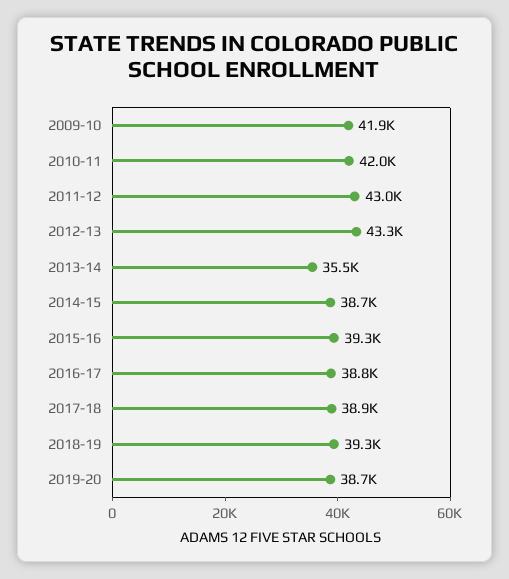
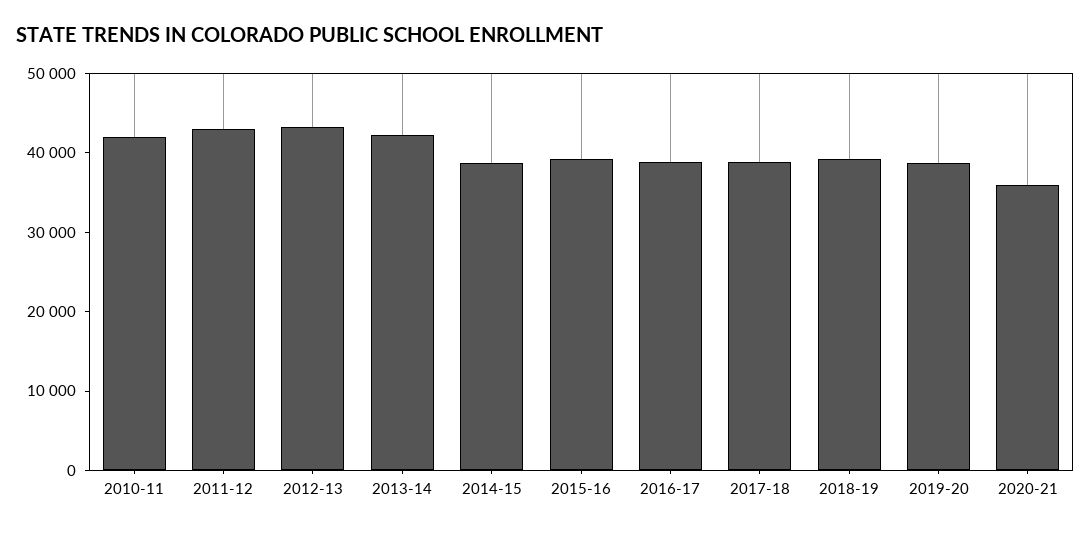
2009-10: 41900 -> none
2013-14: 35500 -> 42000
2020-21: none -> 36000

